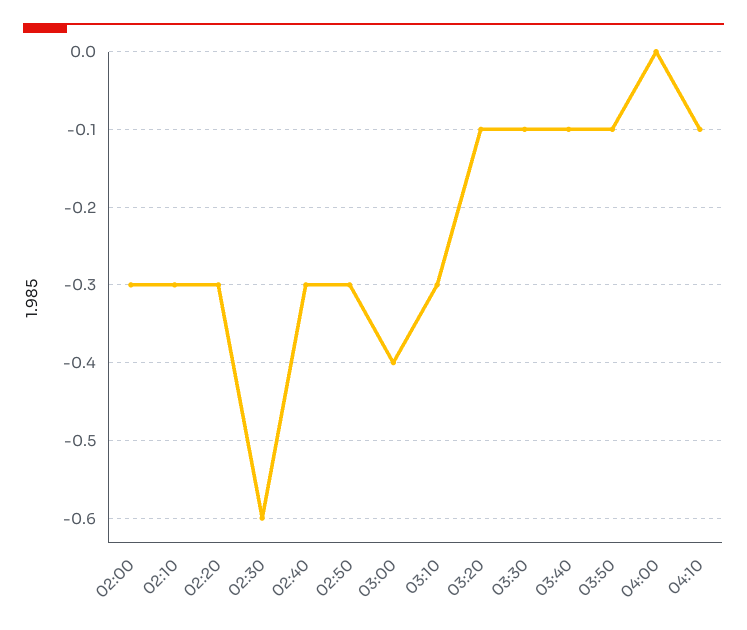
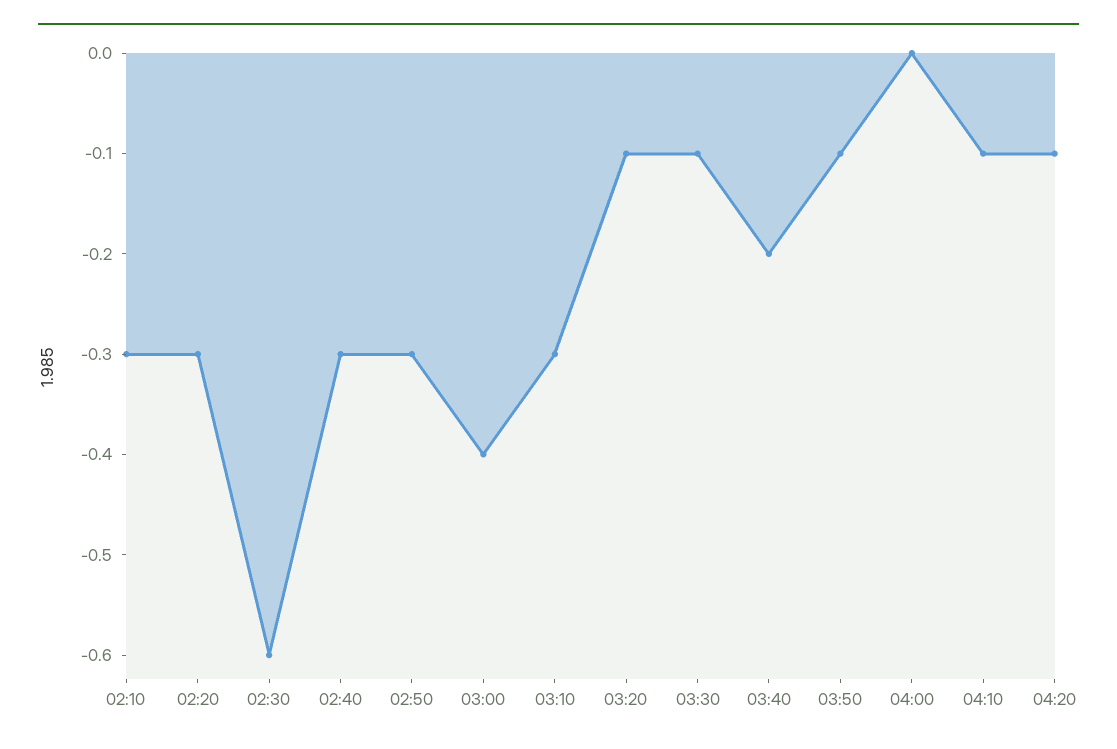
02:00: -0.3 -> none
03:40: -0.1 -> -0.2
04:20: none -> -0.1

